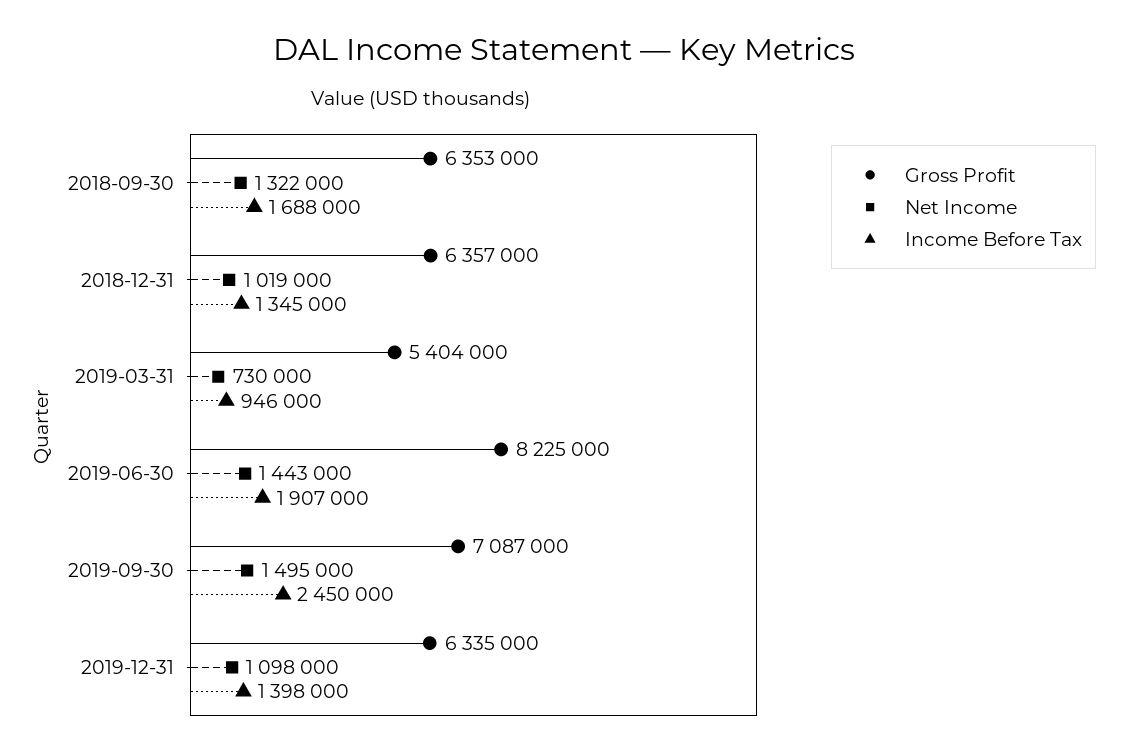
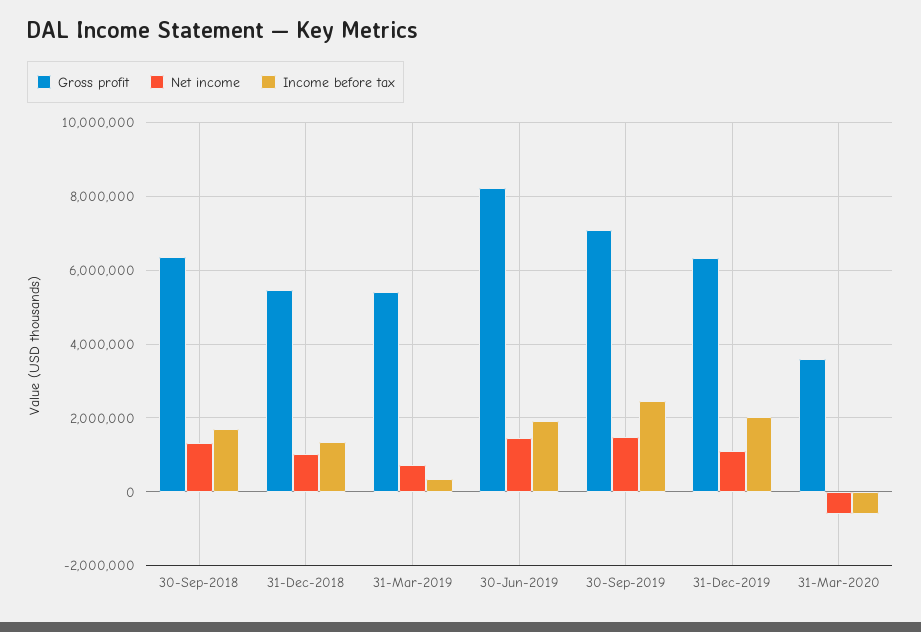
Gross Profit, 2018-12-31: 6357000 -> 5400000
Income Before Tax, 2019-03-31: 946000 -> 400000
Income Before Tax, 2019-12-31: 1398000 -> 2000000
Gross Profit, 31-Mar-2020: none -> 3600000
Net Income, 31-Mar-2020: none -> -600000
Income Before Tax, 31-Mar-2020: none -> -600000

